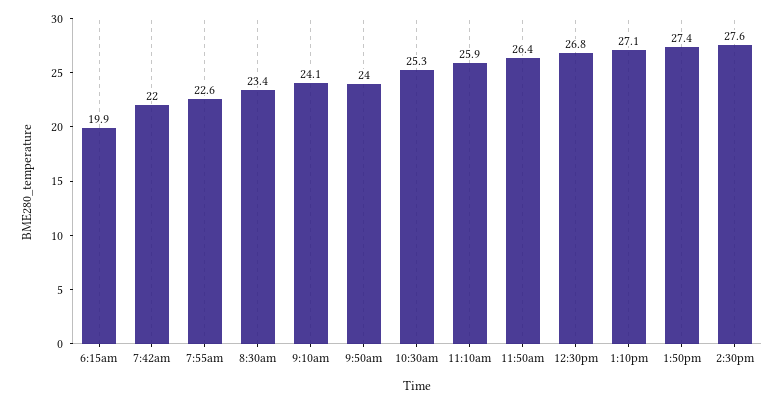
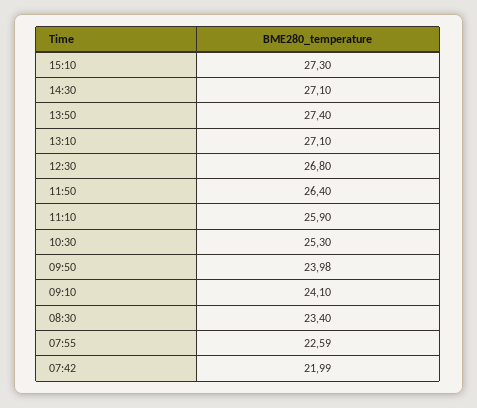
6:15am: 19.9 -> none
2:30pm: 27.6 -> 27.1
15:10: none -> 27.3

